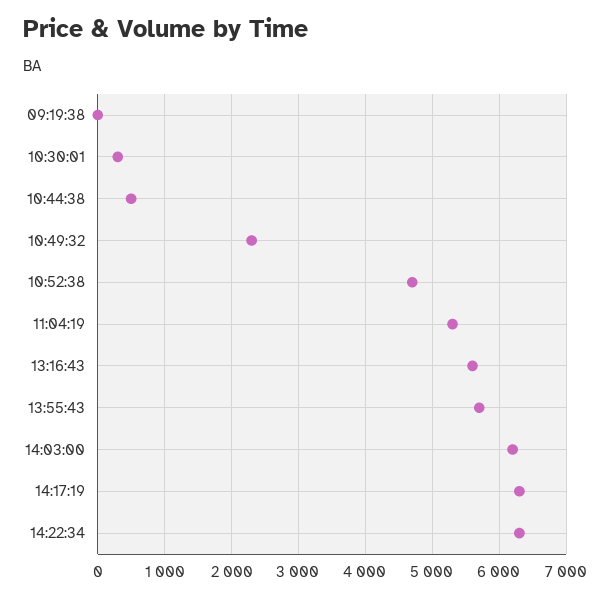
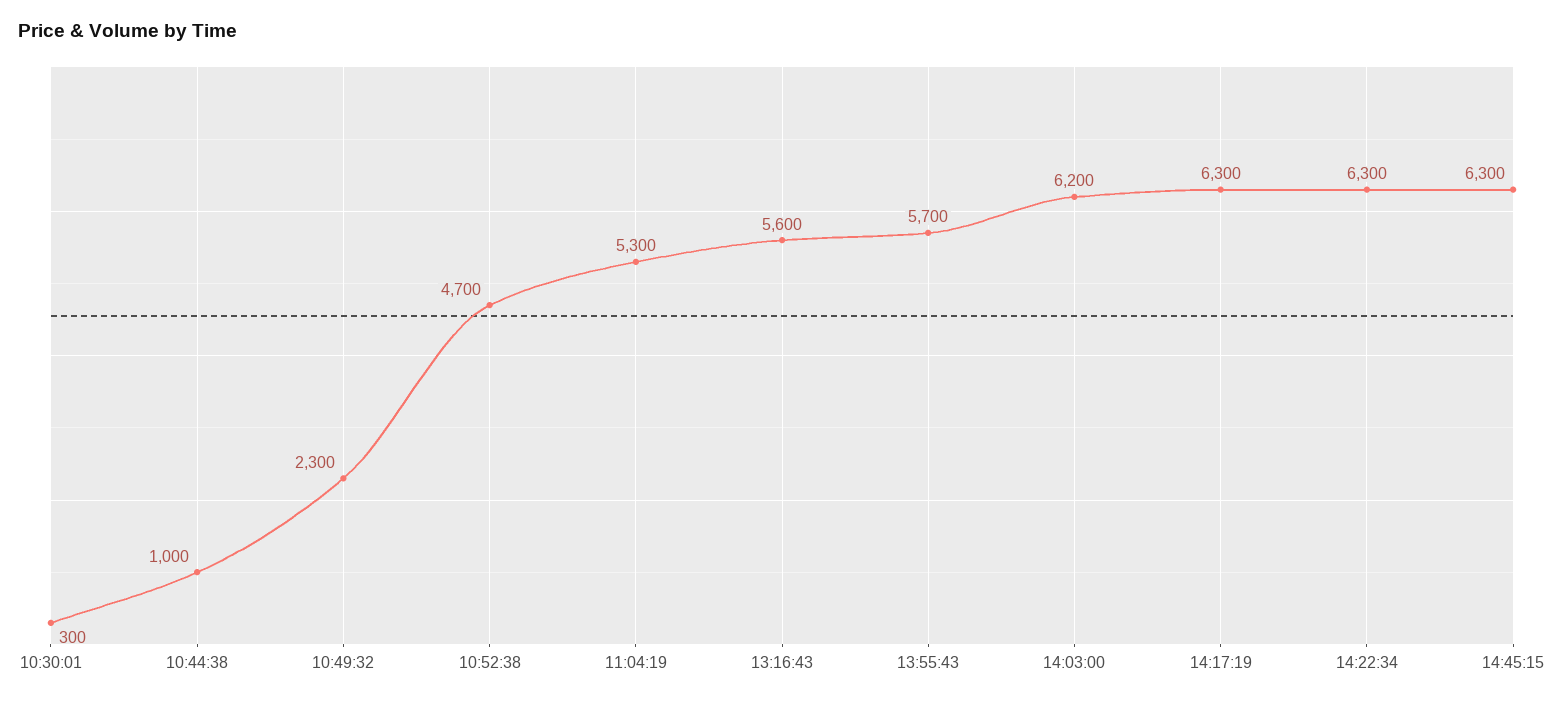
09:19:38: 0 -> none
10:44:38: 500 -> 1000
14:45:15: none -> 6300

